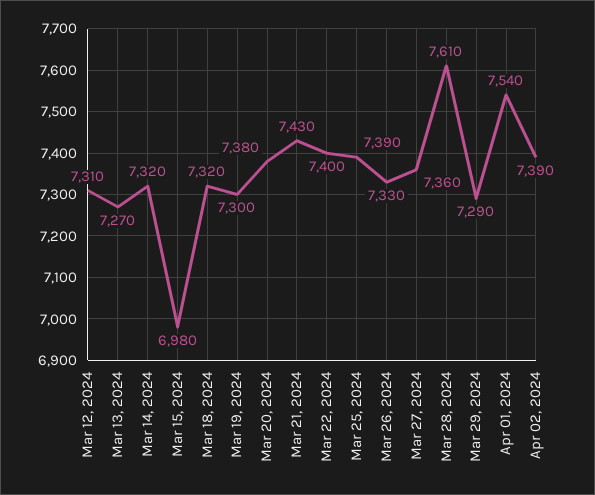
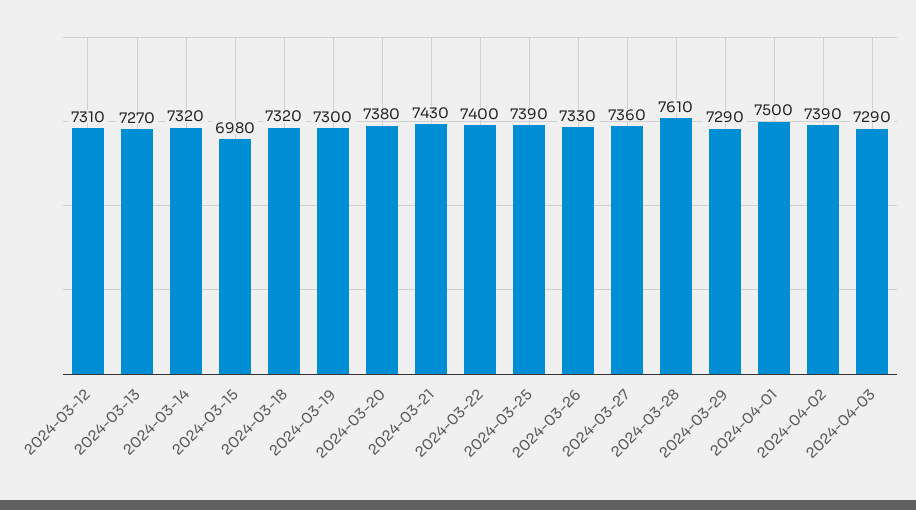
Apr 01, 2024: 7540 -> 7500
2024-04-03: none -> 7290

